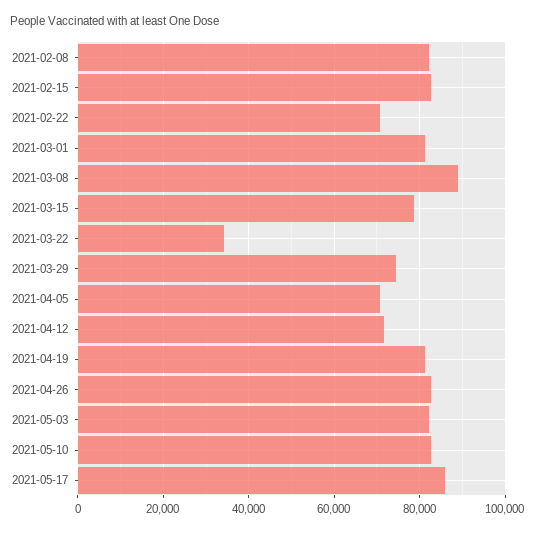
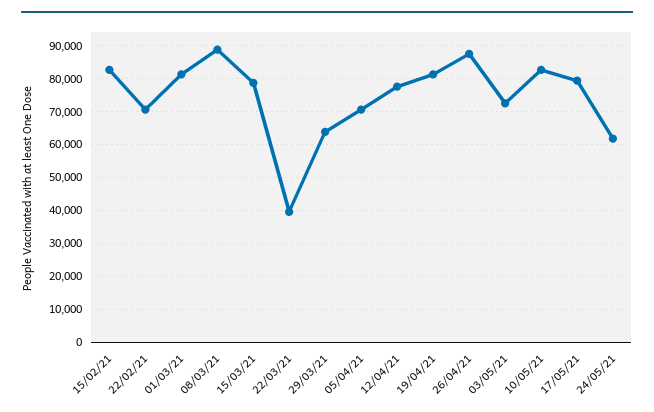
2021-02-08: 82000 -> none
2021-03-22: 34000 -> 40000
2021-03-29: 74000 -> 64000
2021-04-12: 72000 -> 78000
2021-04-26: 82000 -> 88000
2021-05-03: 82000 -> 72000
2021-05-17: 86000 -> 80000
24/05/21: none -> 62000

